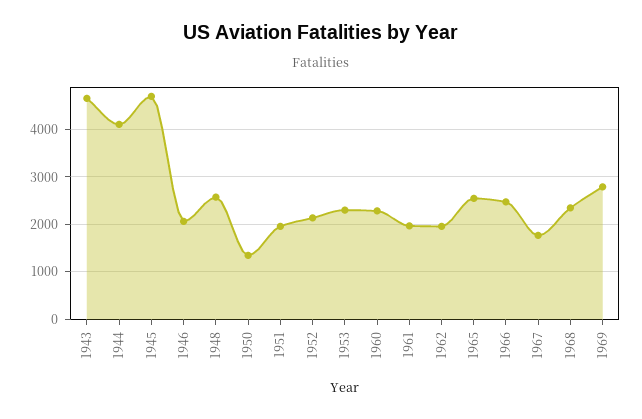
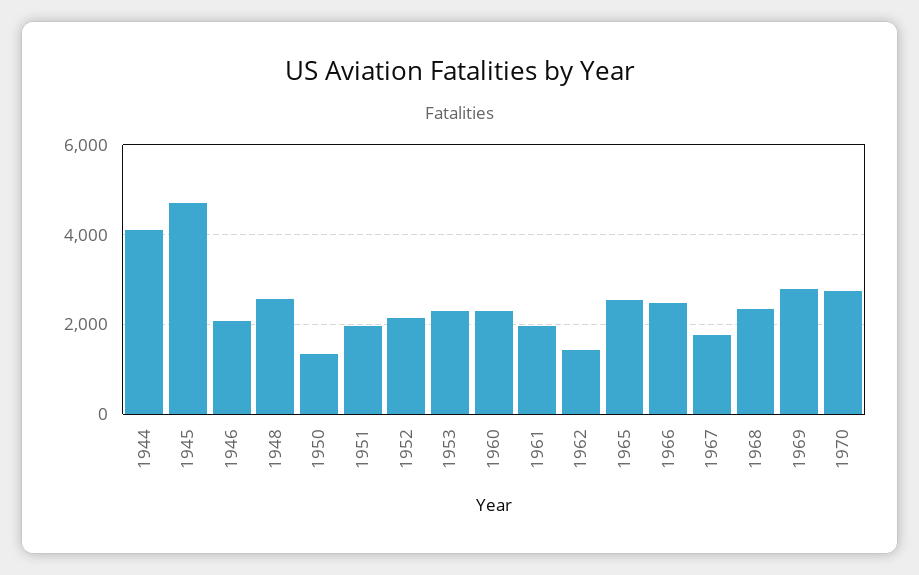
1943: 4600 -> none
1962: 2000 -> 1400
1970: none -> 2800

